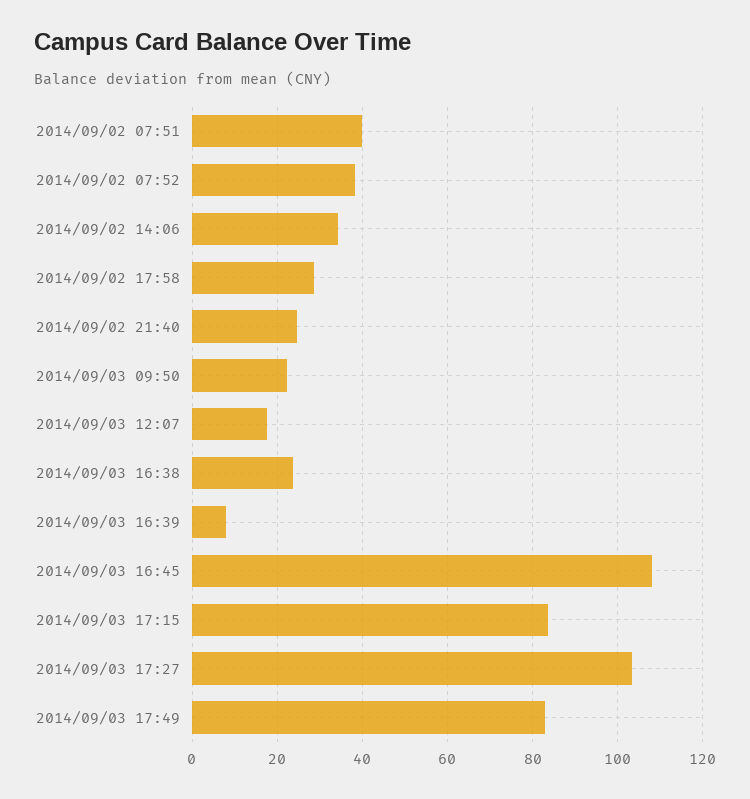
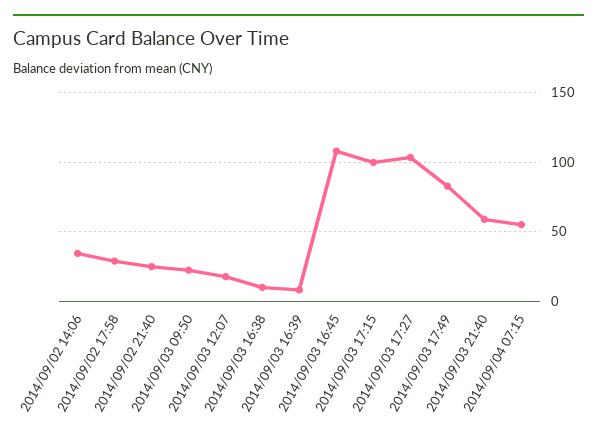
2014/09/02 07:51: 40 -> none
2014/09/02 07:52: 38 -> none
2014/09/03 16:38: 24 -> 10
2014/09/03 17:15: 84 -> 100
2014/09/03 21:40: none -> 60
2014/09/04 07:15: none -> 55

